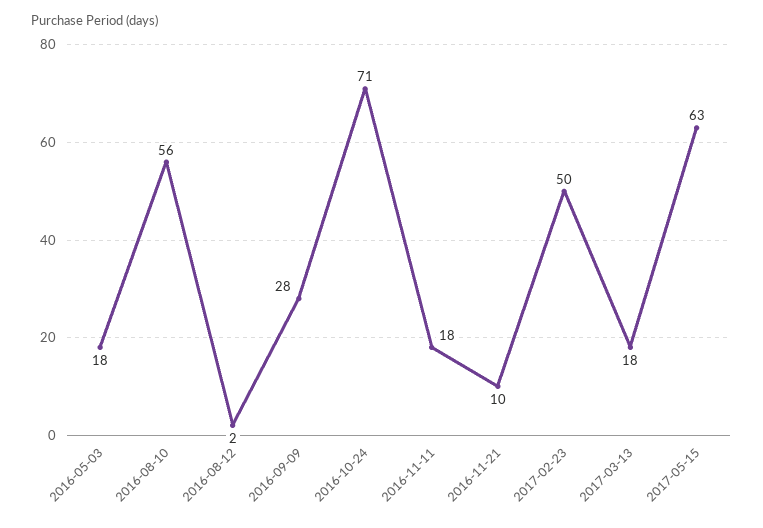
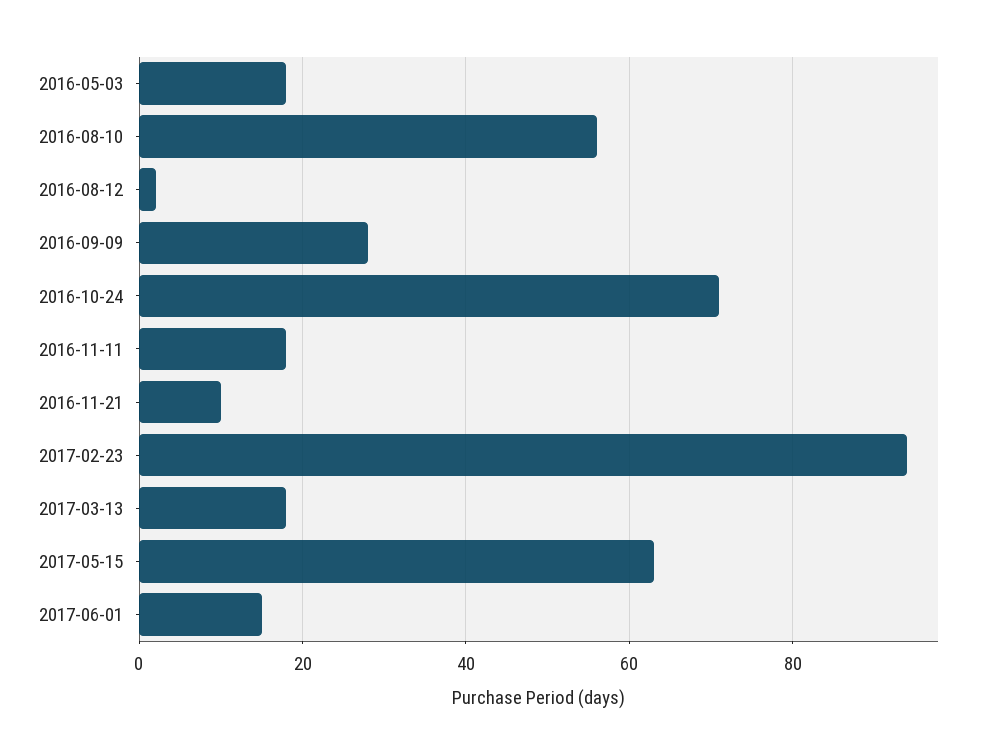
2017-02-23: 50 -> 95
2017-06-01: none -> 15

